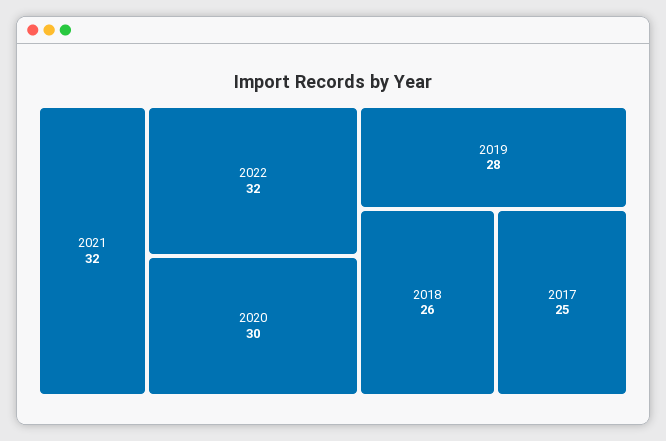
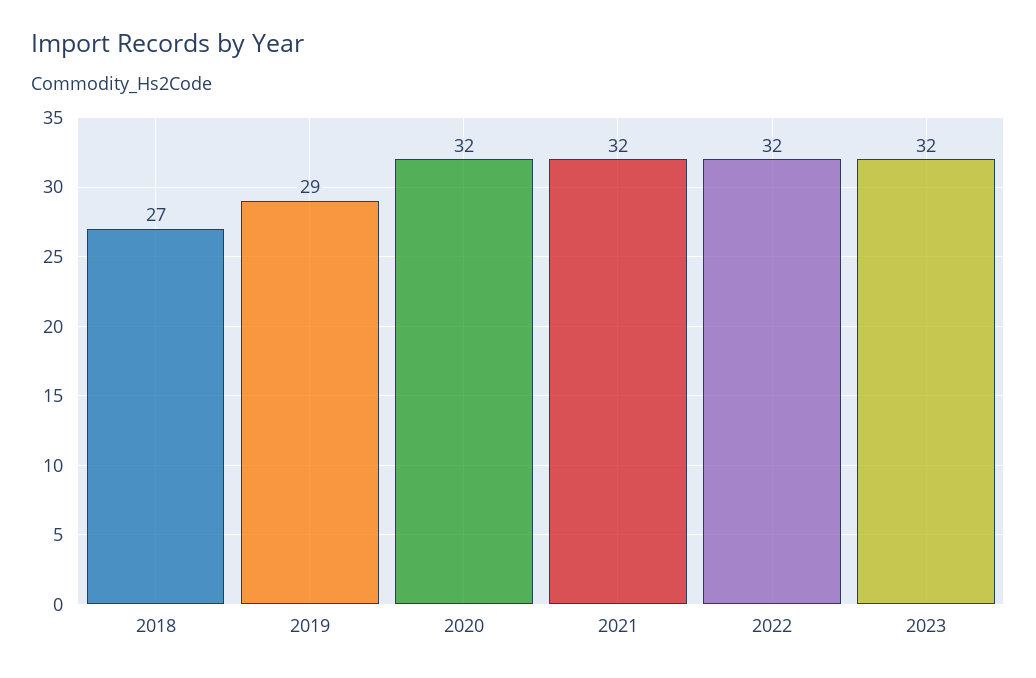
2020: 30 -> 32
2019: 28 -> 29
2018: 26 -> 27
2017: 25 -> none
2023: none -> 32

